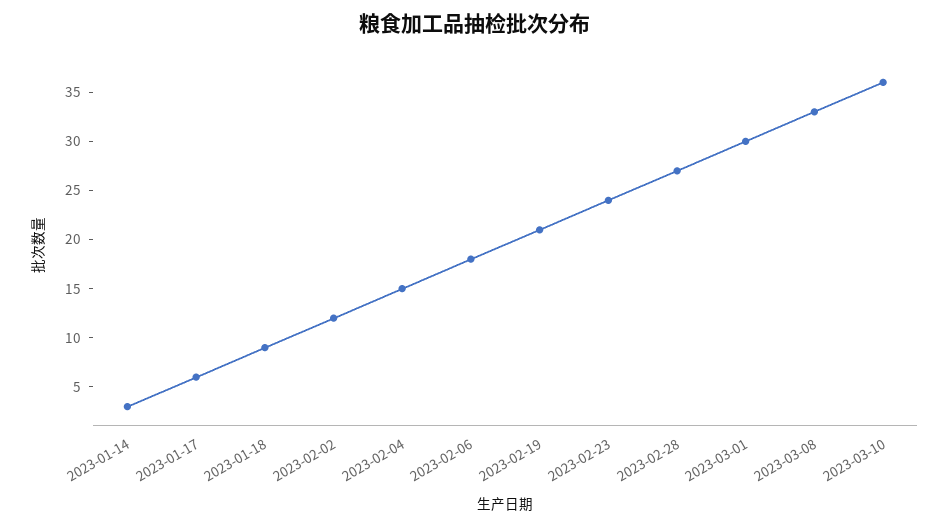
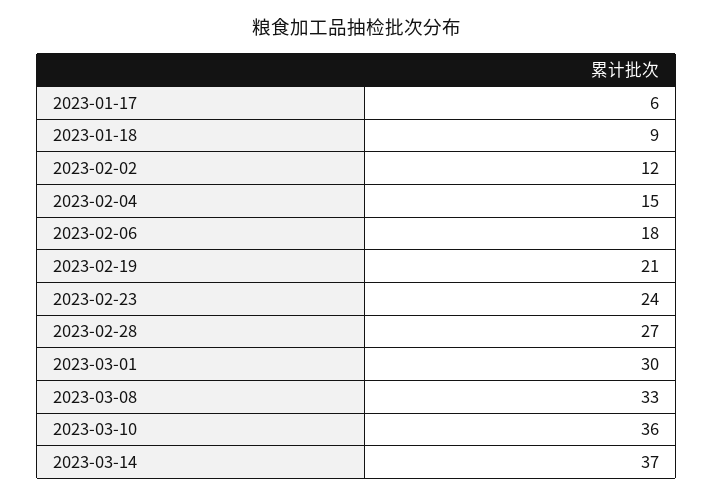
2023-01-14: 3 -> none
2023-03-14: none -> 37

